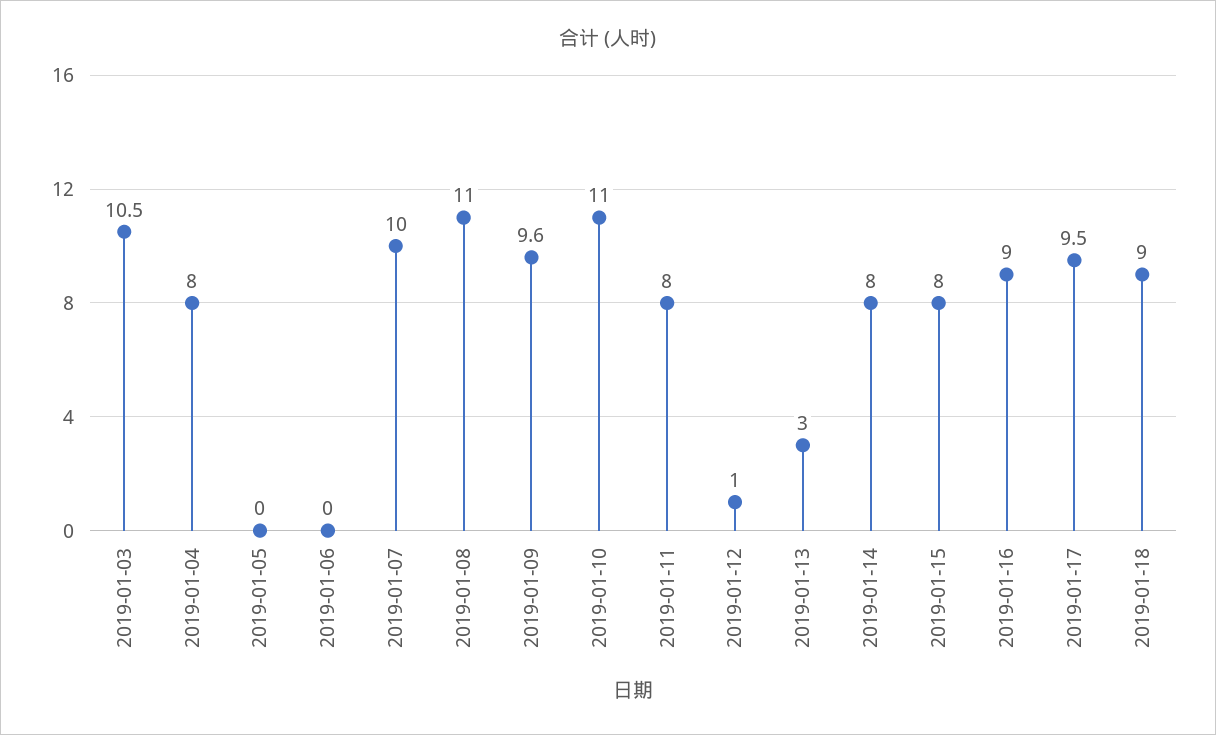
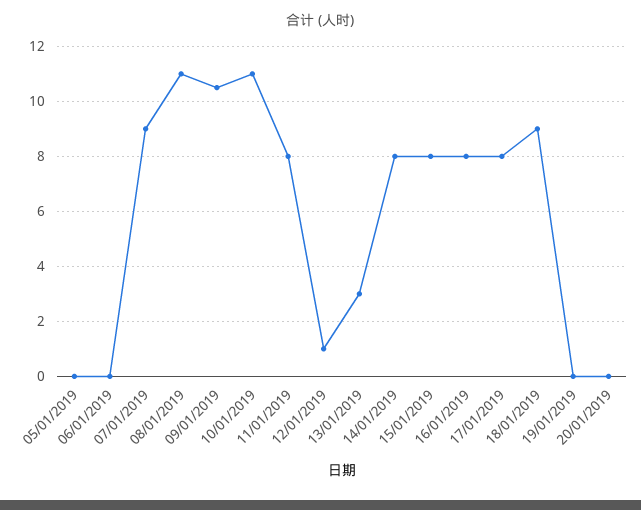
2019-01-03: 10.5 -> none
2019-01-04: 8 -> none
2019-01-07: 10 -> 9
2019-01-09: 9.6 -> 10.5
2019-01-16: 9 -> 8
2019-01-17: 9.5 -> 8
19/01/2019: none -> 0
20/01/2019: none -> 0

